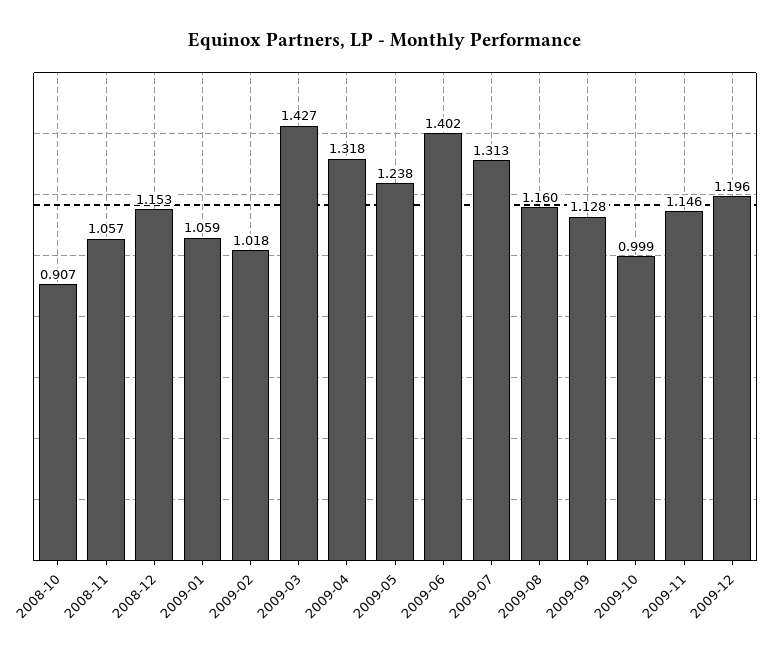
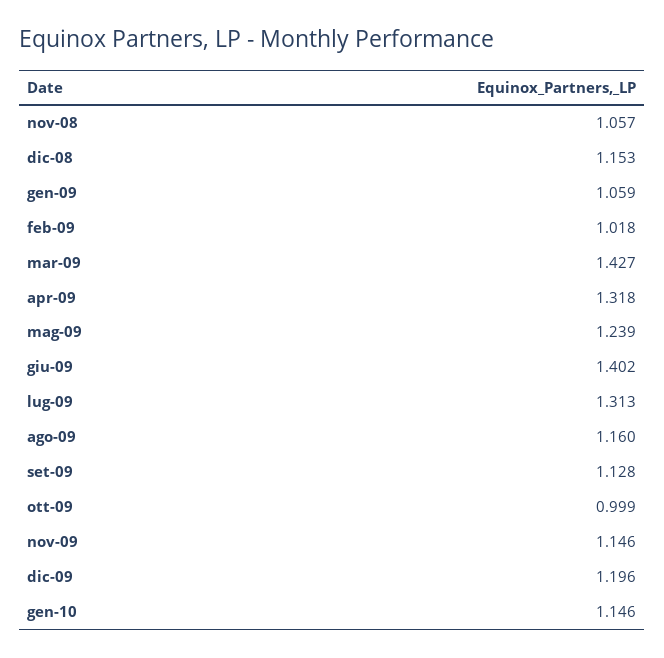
2008-10: 0.907 -> none
2009-05: 1.238 -> 1.239
gen-10: none -> 1.146

